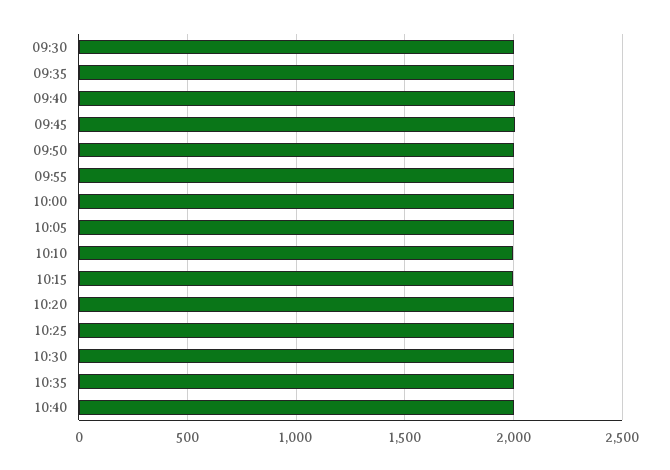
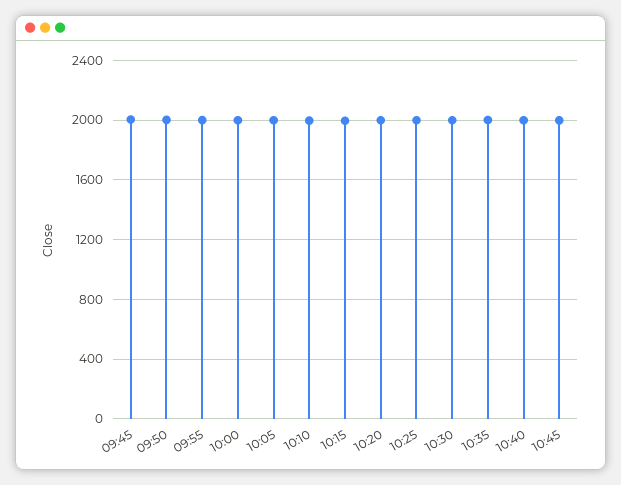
09:30: 2000 -> none
09:35: 2000 -> none
09:40: 2000 -> none
10:45: none -> 2000

